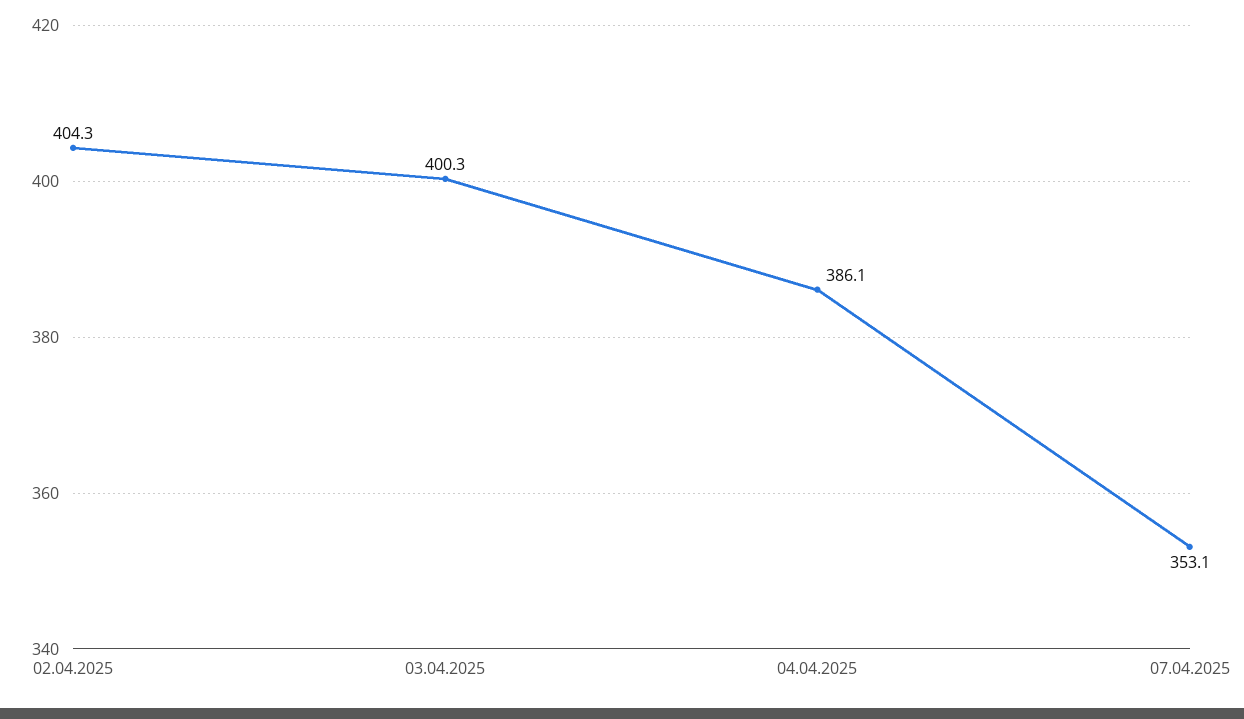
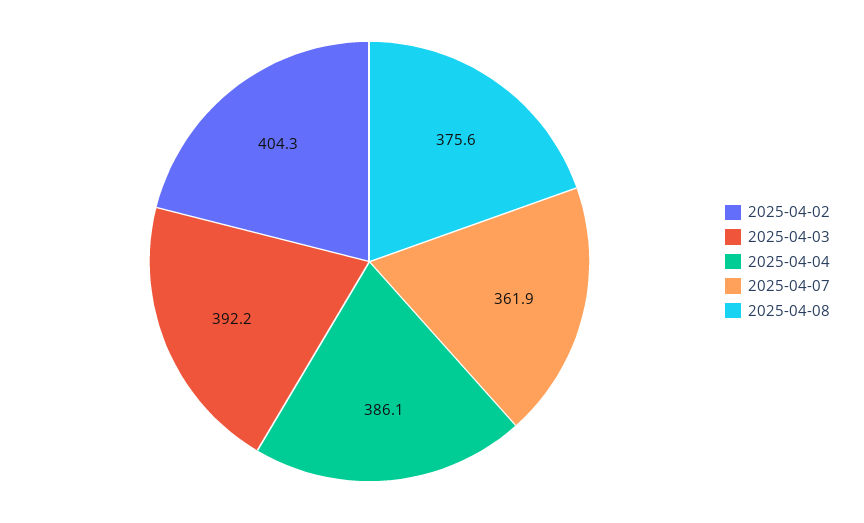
03.04.2025: 400.3 -> 392.2
07.04.2025: 353.1 -> 361.9
2025-04-08: none -> 375.6

